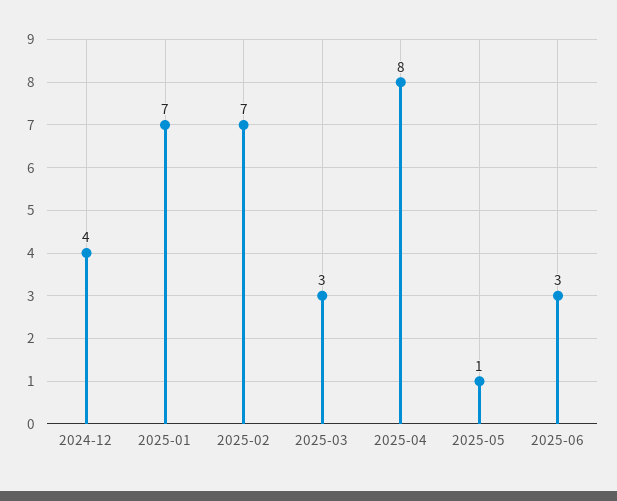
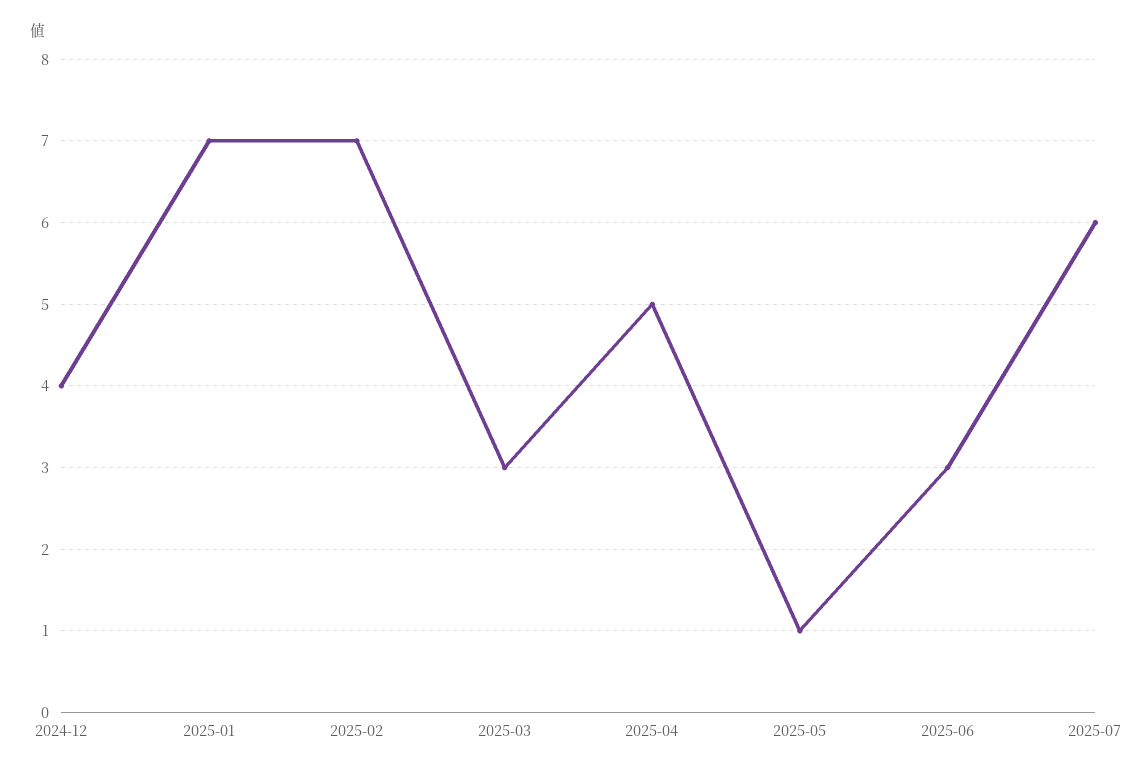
2025-04: 8 -> 5
2025-07: none -> 6

